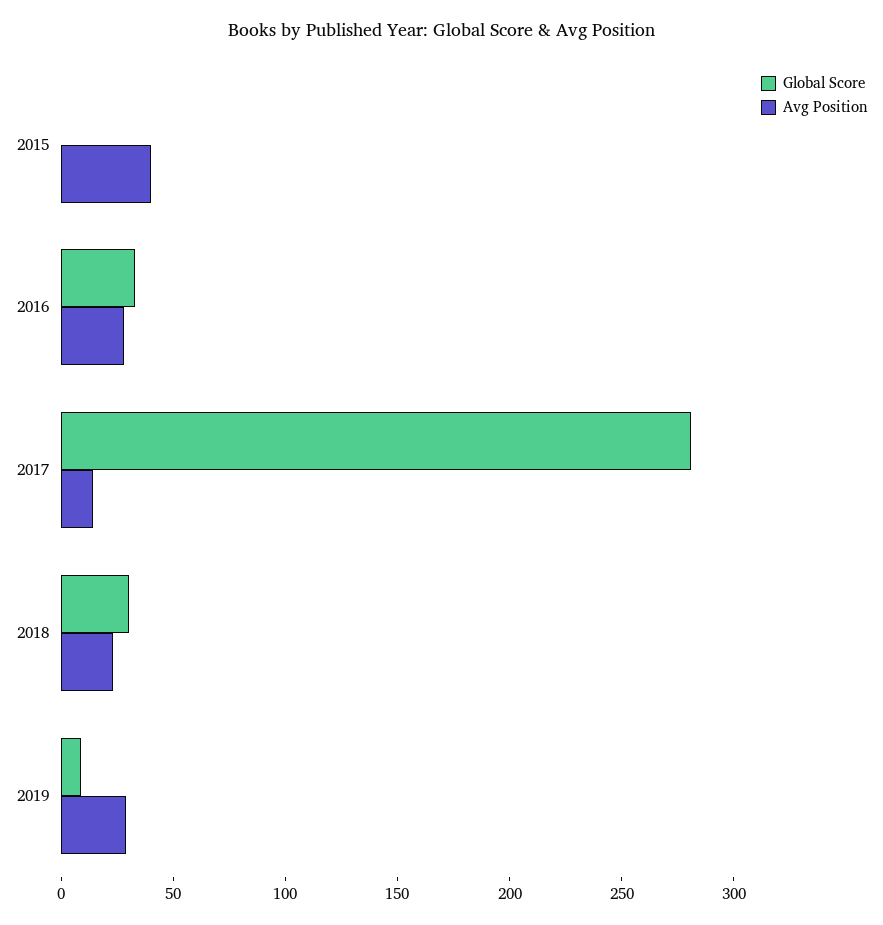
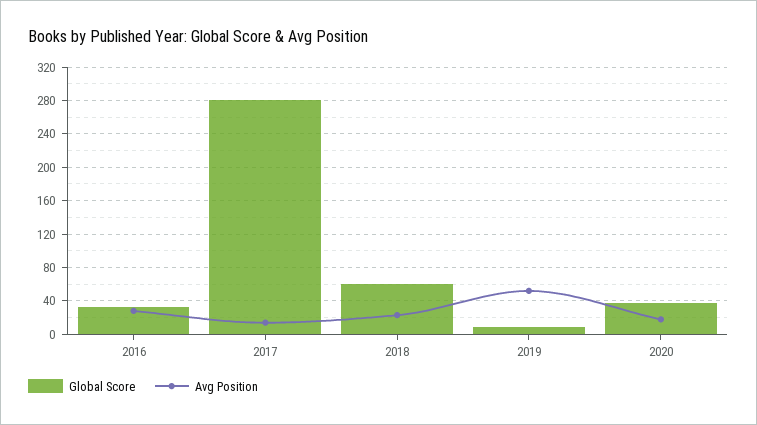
Global Score, 2015: 0 -> none
Avg Position, 2015: 40 -> none
Global Score, 2018: 30 -> 60
Avg Position, 2019: 30 -> 50
Global Score, 2020: none -> 40
Avg Position, 2020: none -> 20

